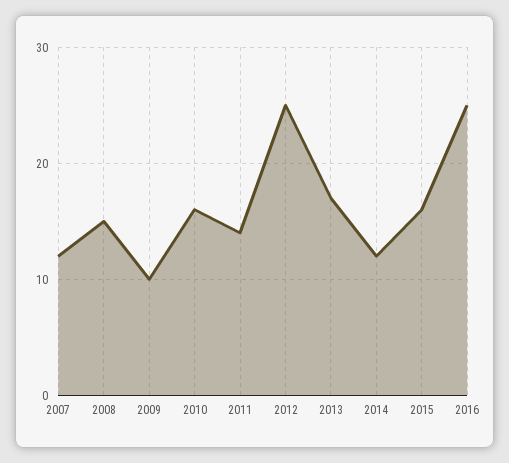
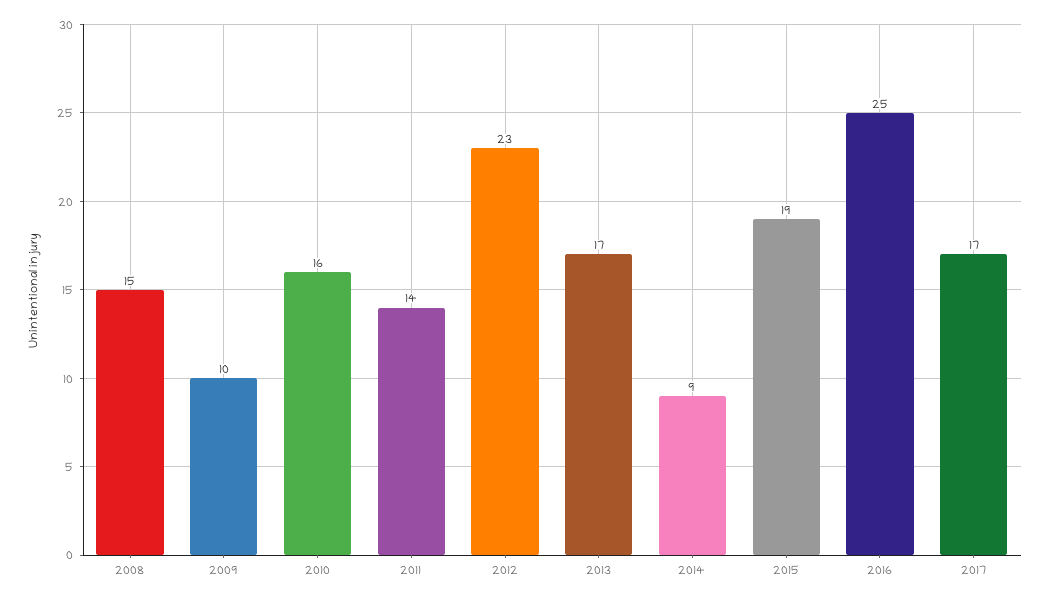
2007: 12 -> none
2012: 25 -> 23
2014: 12 -> 9
2015: 16 -> 19
2017: none -> 17

